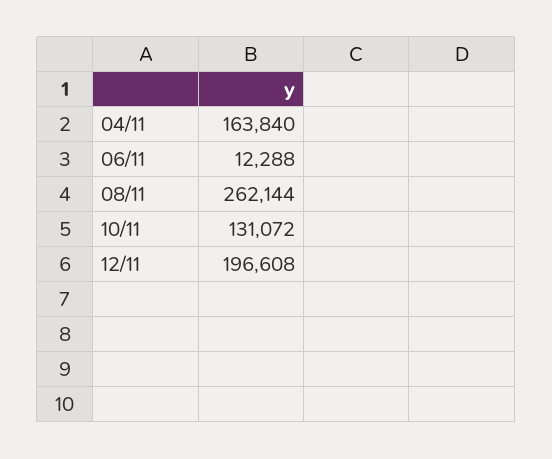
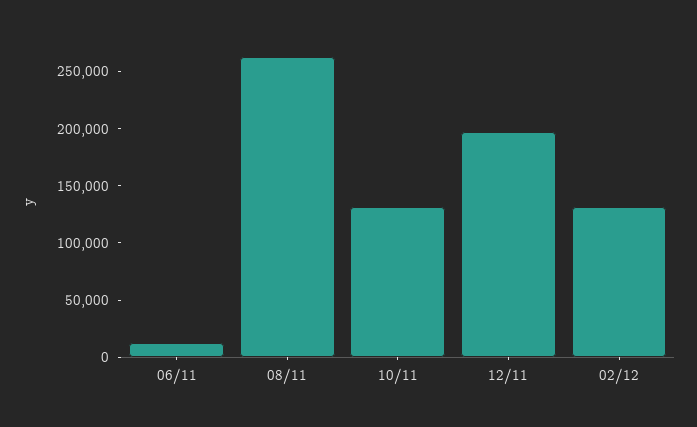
04/11: 163840 -> none
02/12: none -> 130000

